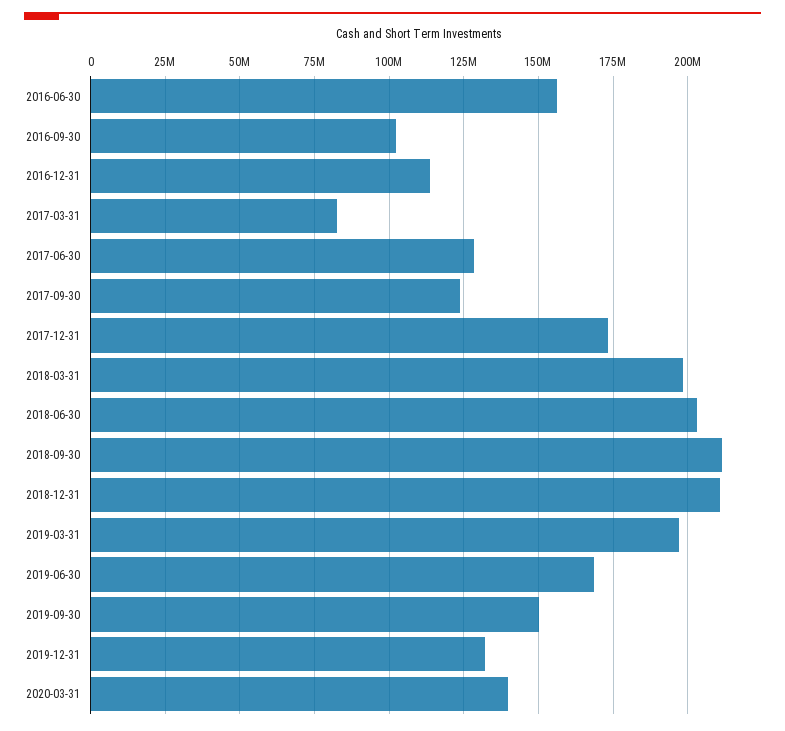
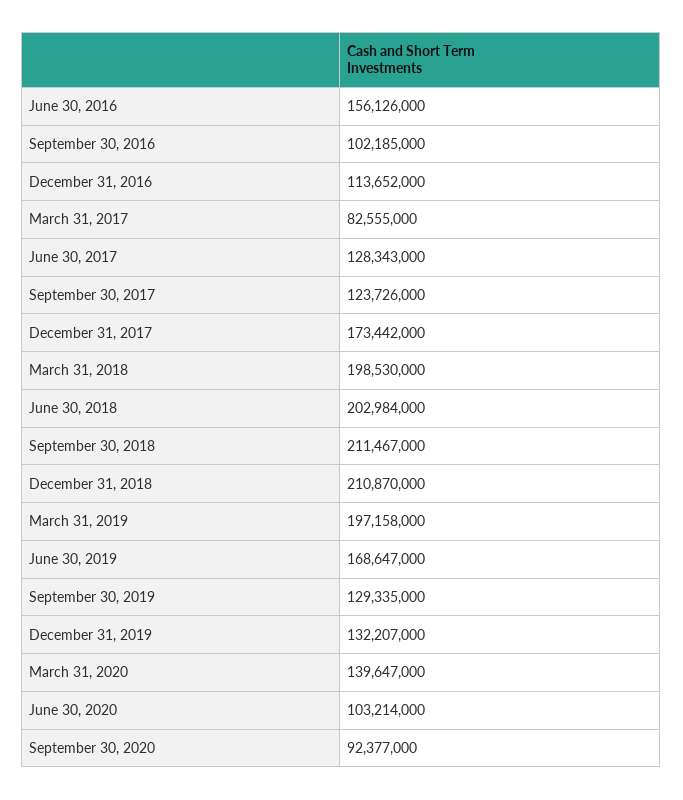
2019-09-30: 150000000 -> 129335000
June 30, 2020: none -> 103214000
September 30, 2020: none -> 92377000

